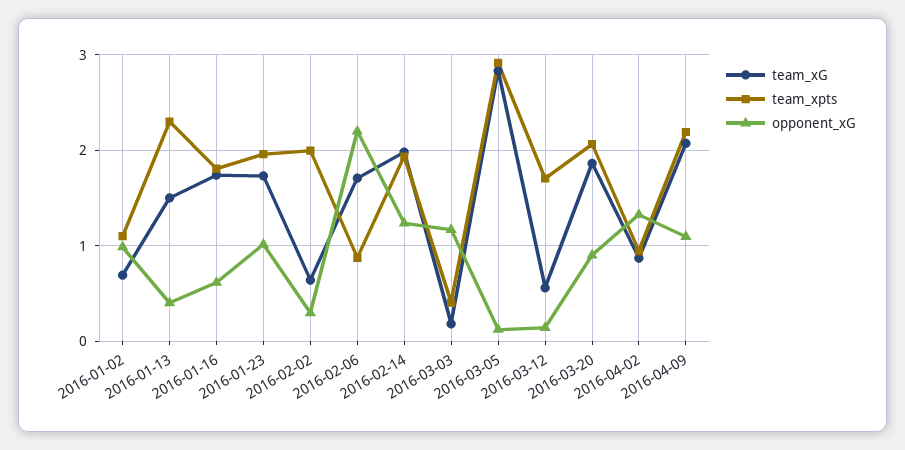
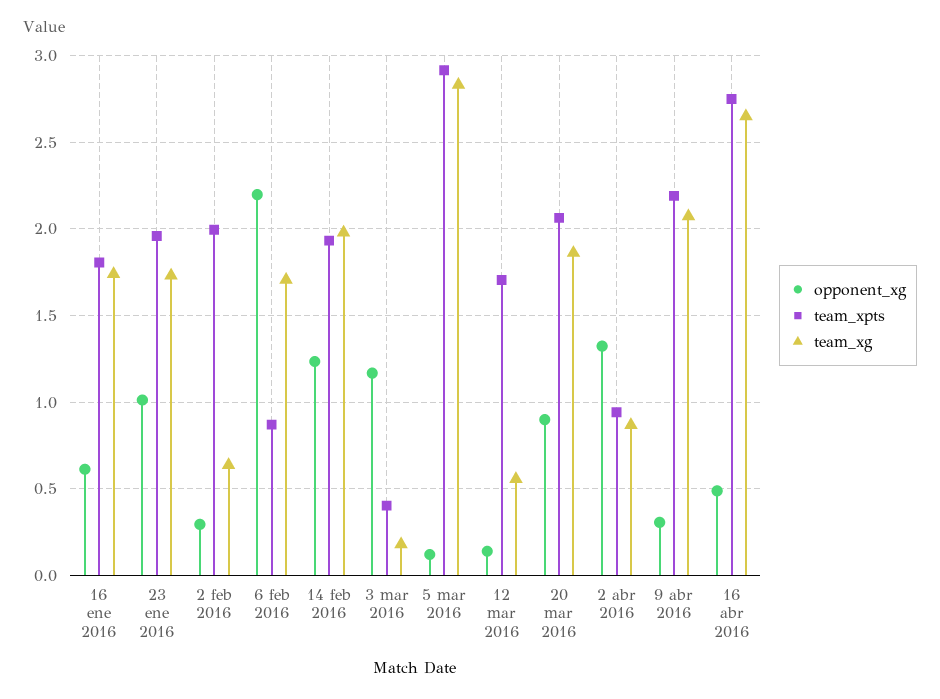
team_xG, 2016-01-02: 0.7 -> none
team_xpts, 2016-01-02: 1.1 -> none
opponent_xG, 2016-01-02: 1 -> none
team_xG, 2016-01-13: 1.5 -> none
team_xpts, 2016-01-13: 2.3 -> none
opponent_xG, 2016-01-13: 0.4 -> none
opponent_xG, 2016-04-09: 1.1 -> 0.3
opponent_xG, 16 abr 2016: none -> 0.5
team_xpts, 16 abr 2016: none -> 2.75
team_xG, 16 abr 2016: none -> 2.65

